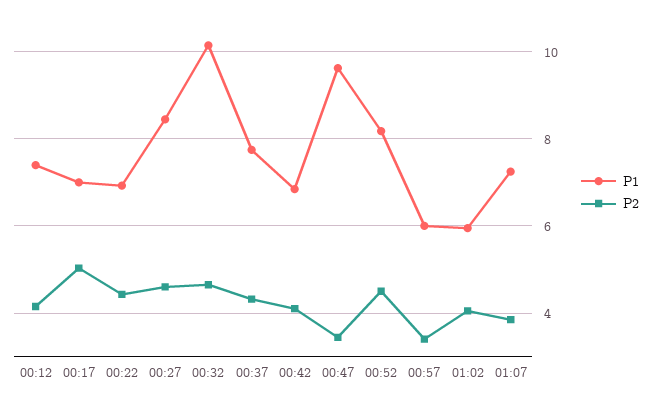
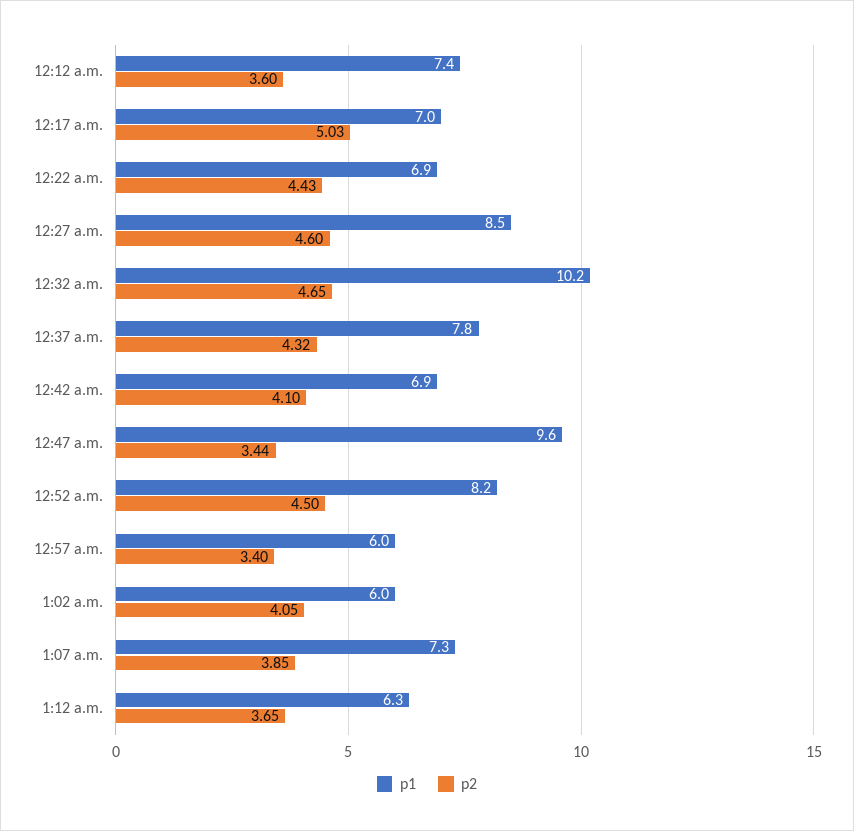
P2, 00:12: 4.2 -> 3.6
P1, 1:12 a.m.: none -> 6.3
P2, 1:12 a.m.: none -> 3.65

